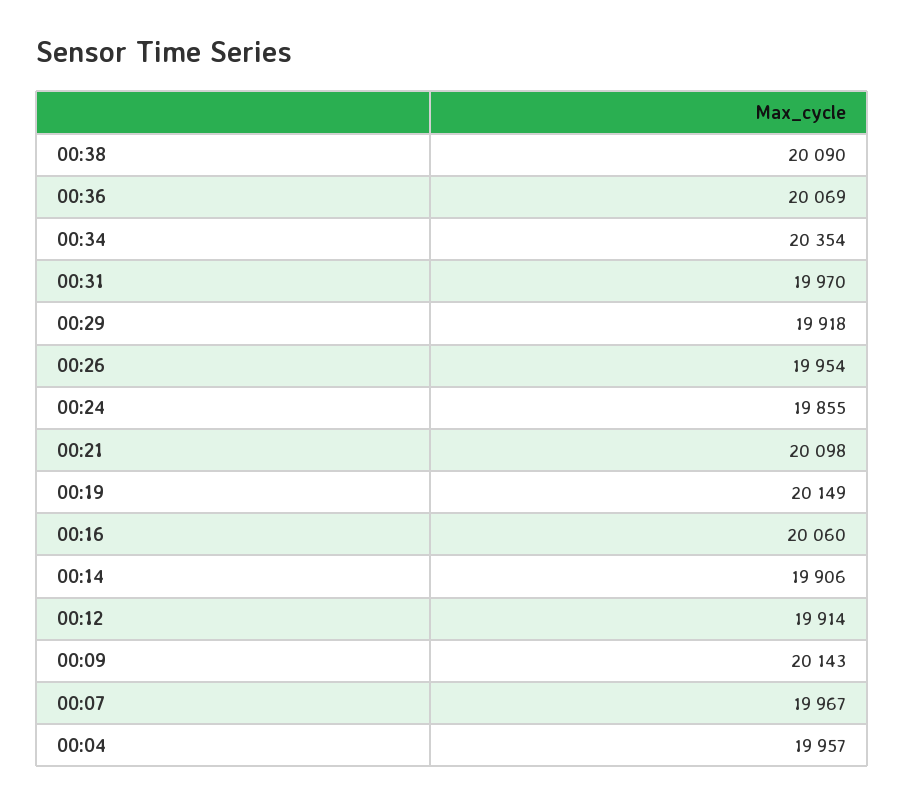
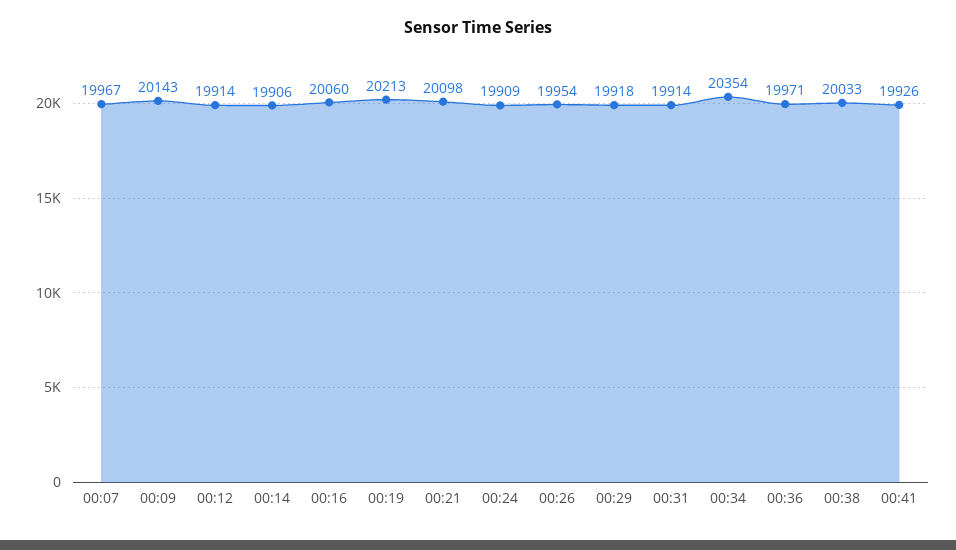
00:38: 20090 -> 20033
00:36: 20069 -> 19971
00:31: 19970 -> 19914
00:24: 19855 -> 19909
00:19: 20149 -> 20213
00:04: 19957 -> none
00:41: none -> 19926

